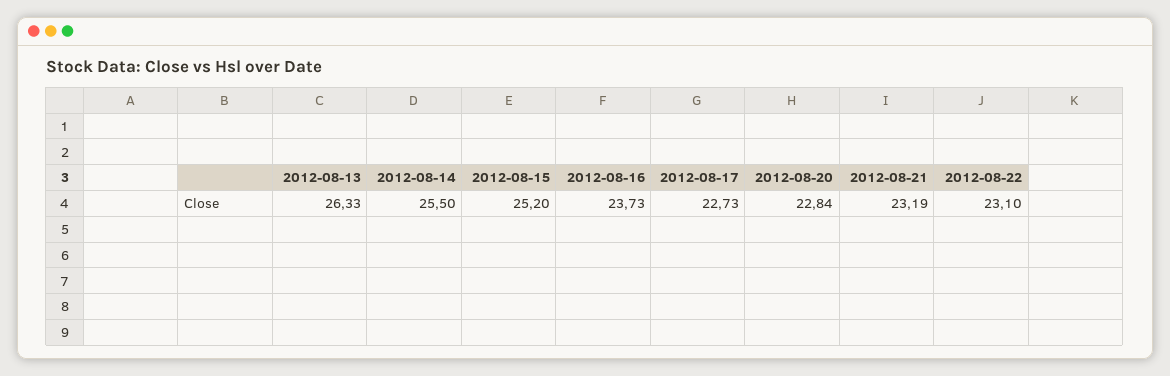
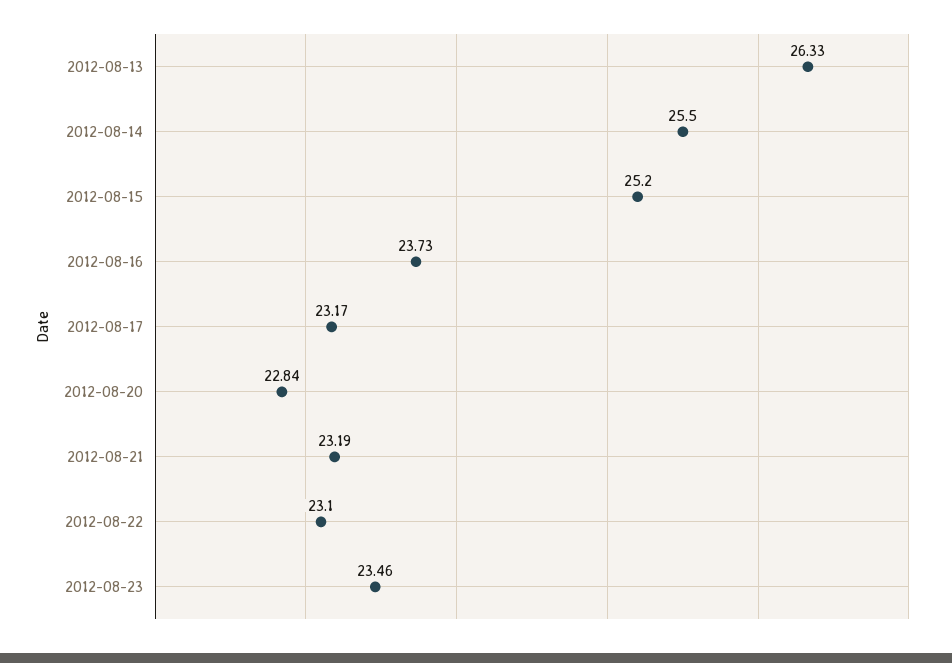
2012-08-17: 22.73 -> 23.17
2012-08-23: none -> 23.46

